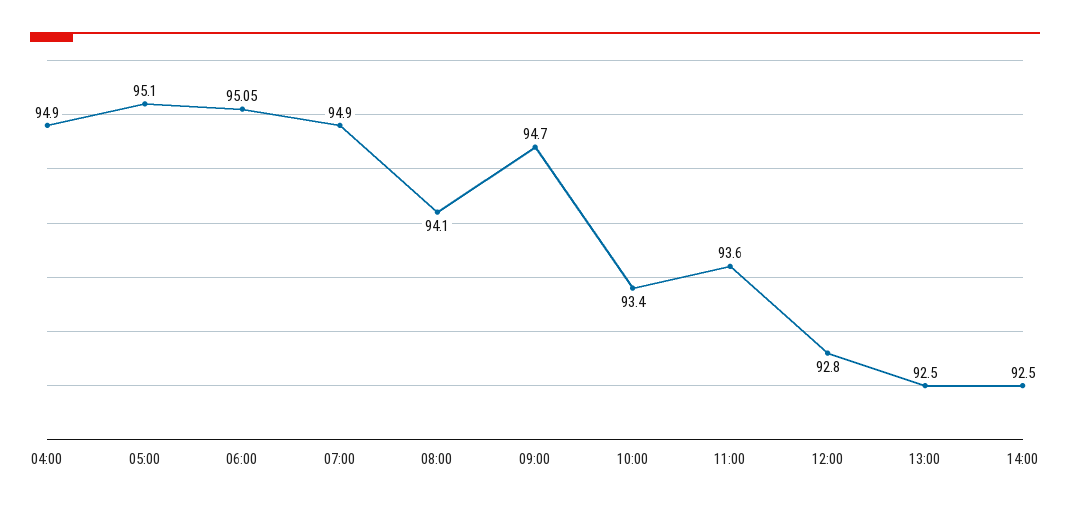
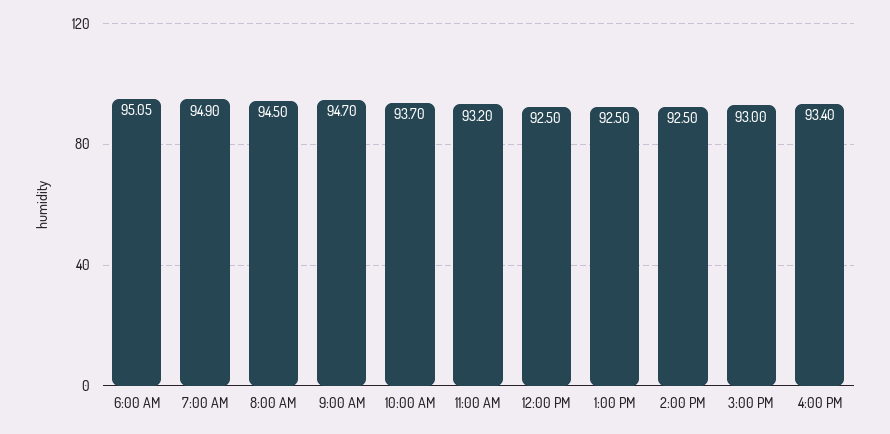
04:00: 94.9 -> none
05:00: 95.1 -> none
08:00: 94.1 -> 94.5
10:00: 93.4 -> 93.7
11:00: 93.6 -> 93.2
12:00: 92.8 -> 92.5
3:00 PM: none -> 93
4:00 PM: none -> 93.4

